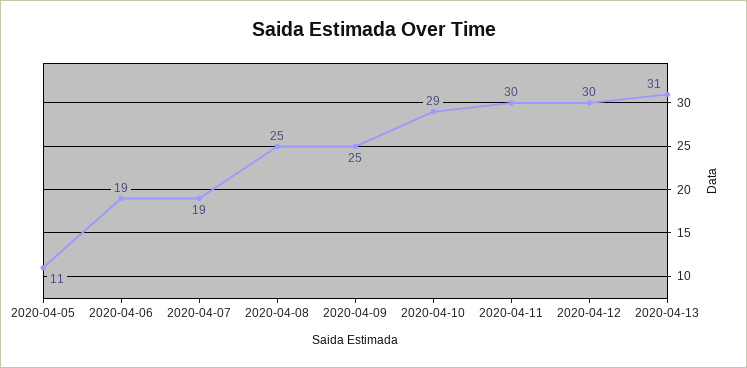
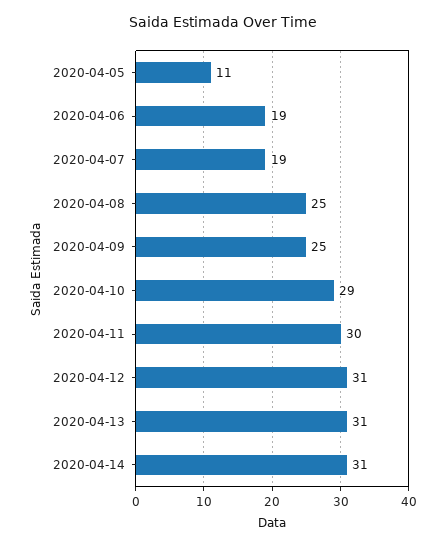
2020-04-12: 30 -> 31
2020-04-14: none -> 31

